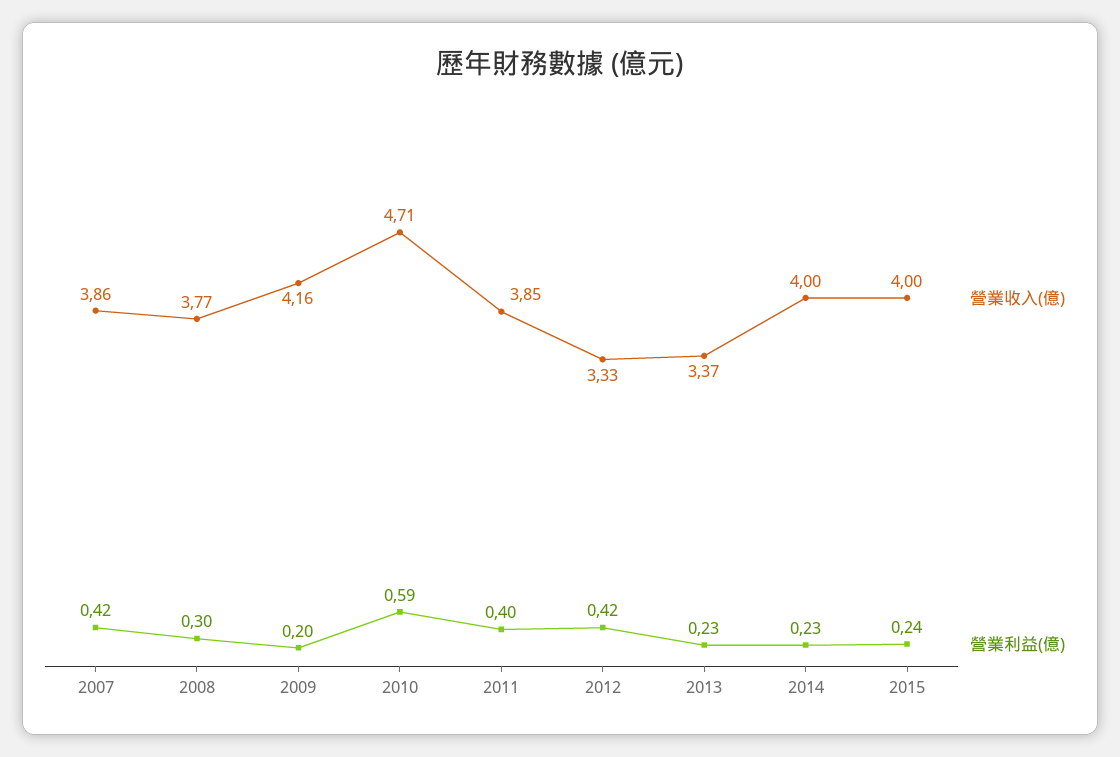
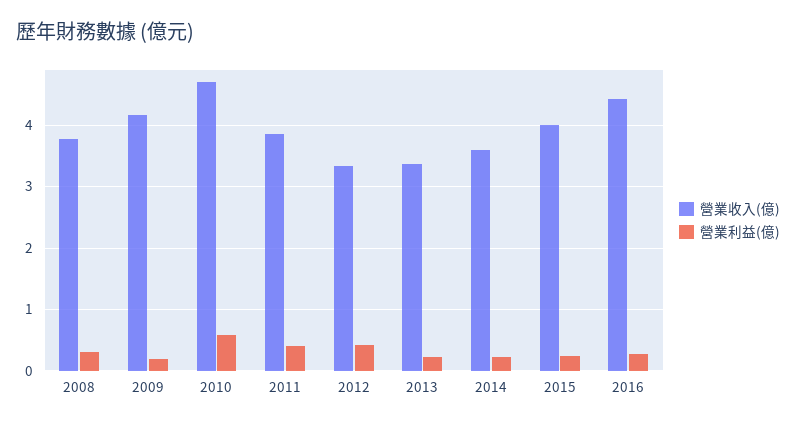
營業收入(億), 2007: 3.86 -> none
營業利益(億), 2007: 0.42 -> none
營業收入(億), 2014: 4 -> 3.6
營業收入(億), 2016: none -> 4.4
營業利益(億), 2016: none -> 0.3

